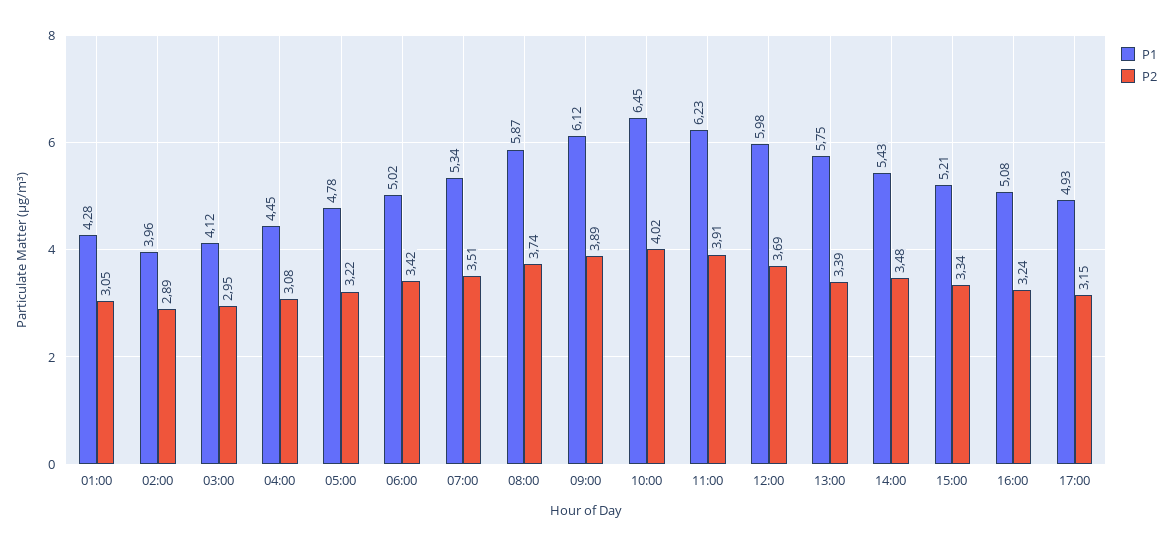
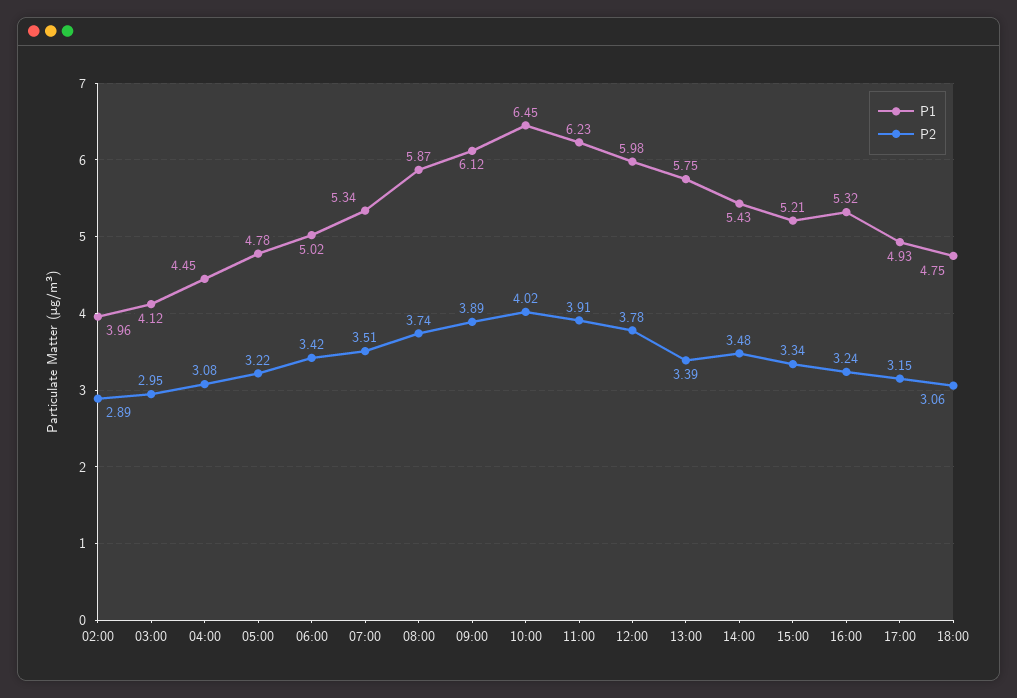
P1, 01:00: 4.28 -> none
P2, 01:00: 3.05 -> none
P2, 12:00: 3.69 -> 3.78
P1, 16:00: 5.08 -> 5.32
P1, 18:00: none -> 4.75
P2, 18:00: none -> 3.06

